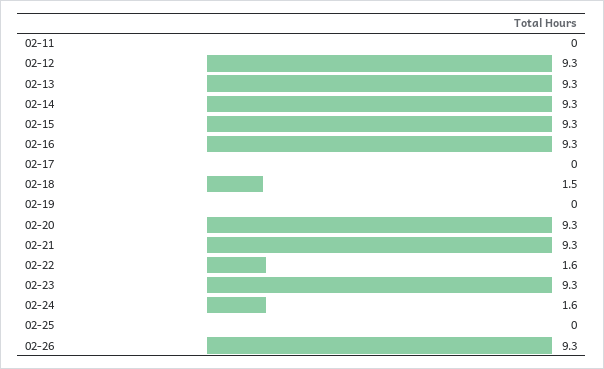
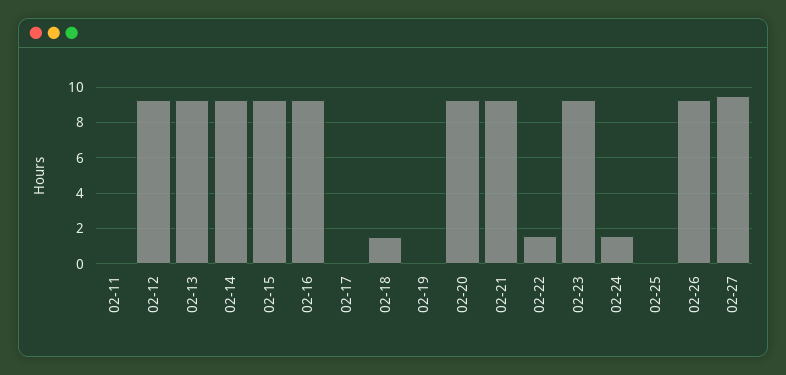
02-27: none -> 9.5

